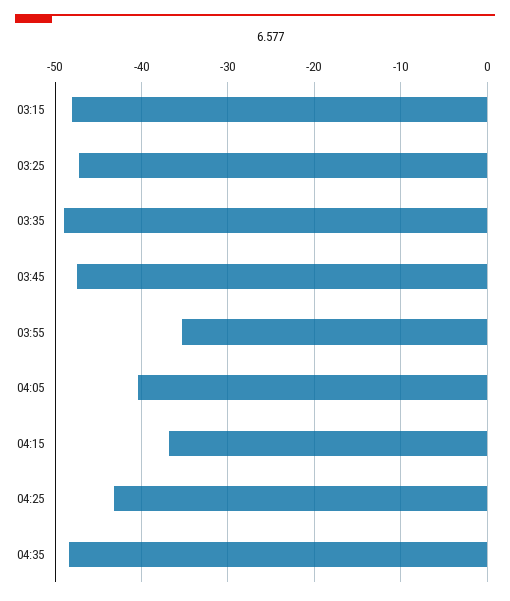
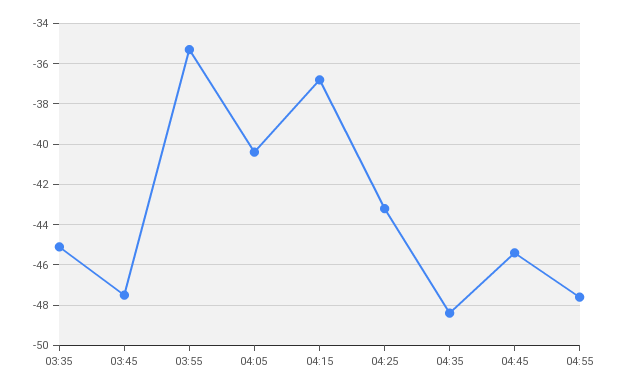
03:15: -48 -> none
03:25: -47 -> none
03:35: -49 -> -45
04:45: none -> -45.5
04:55: none -> -47.5

